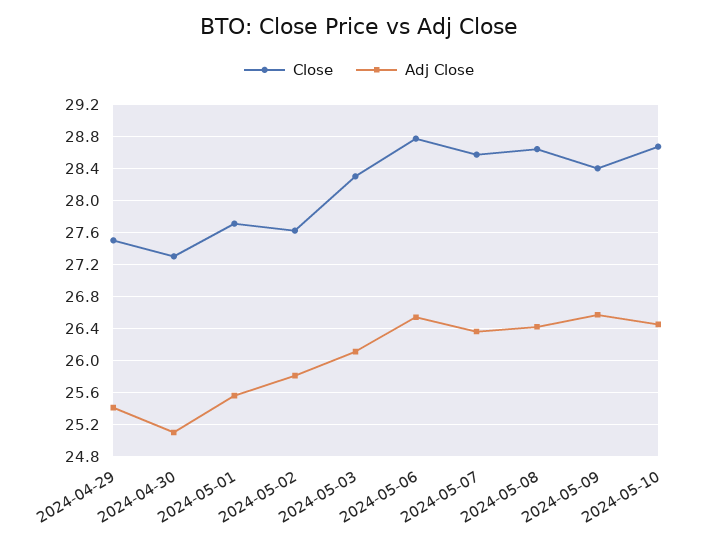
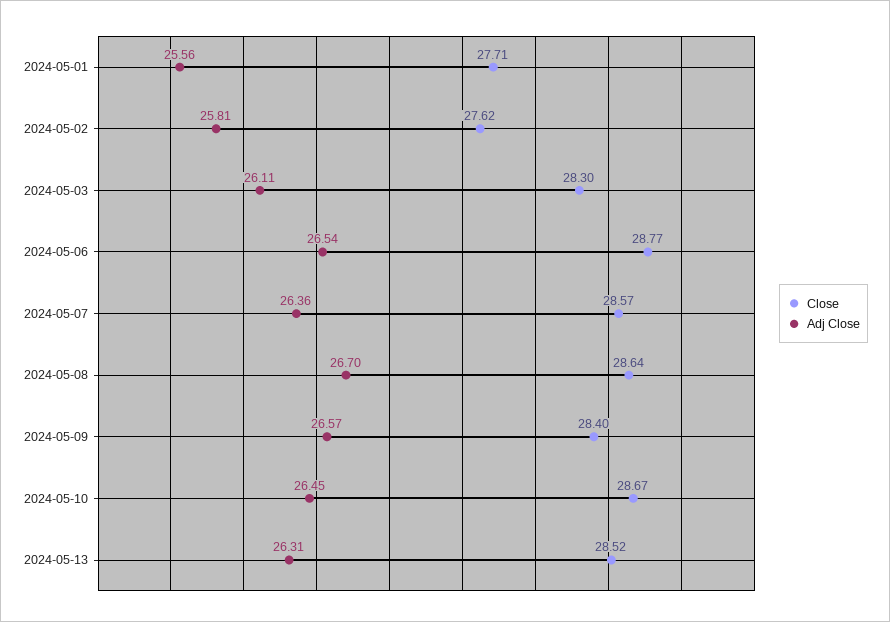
Close, 2024-04-29: 27.5 -> none
Adj Close, 2024-04-29: 25.4 -> none
Close, 2024-04-30: 27.3 -> none
Adj Close, 2024-04-30: 25.1 -> none
Adj Close, 2024-05-08: 26.4 -> 26.7
Close, 2024-05-13: none -> 28.52
Adj Close, 2024-05-13: none -> 26.31

